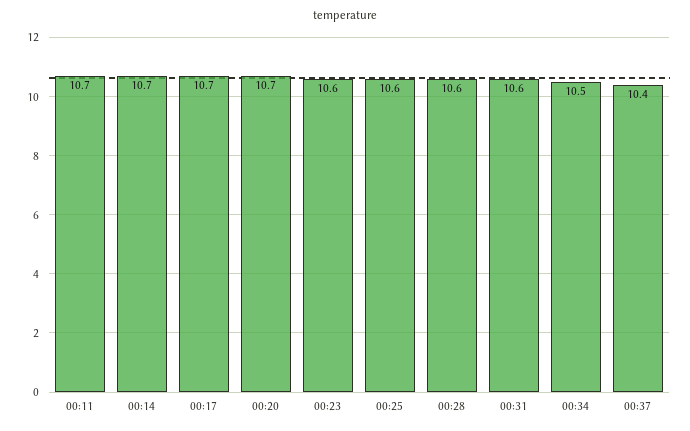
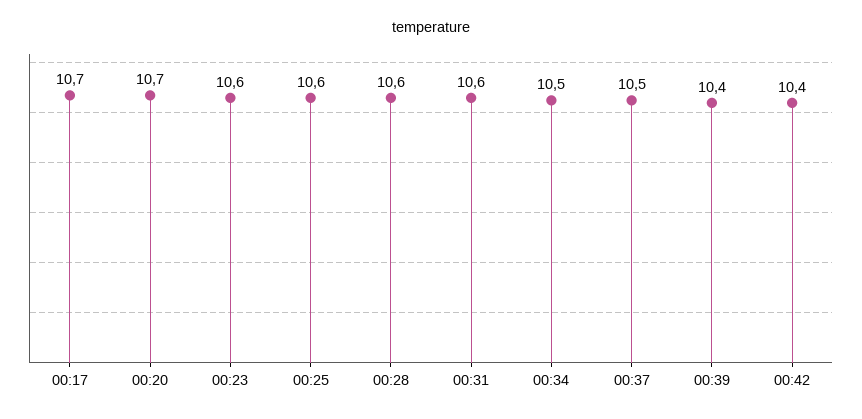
00:11: 10.7 -> none
00:14: 10.7 -> none
00:37: 10.4 -> 10.5
00:39: none -> 10.4
00:42: none -> 10.4

